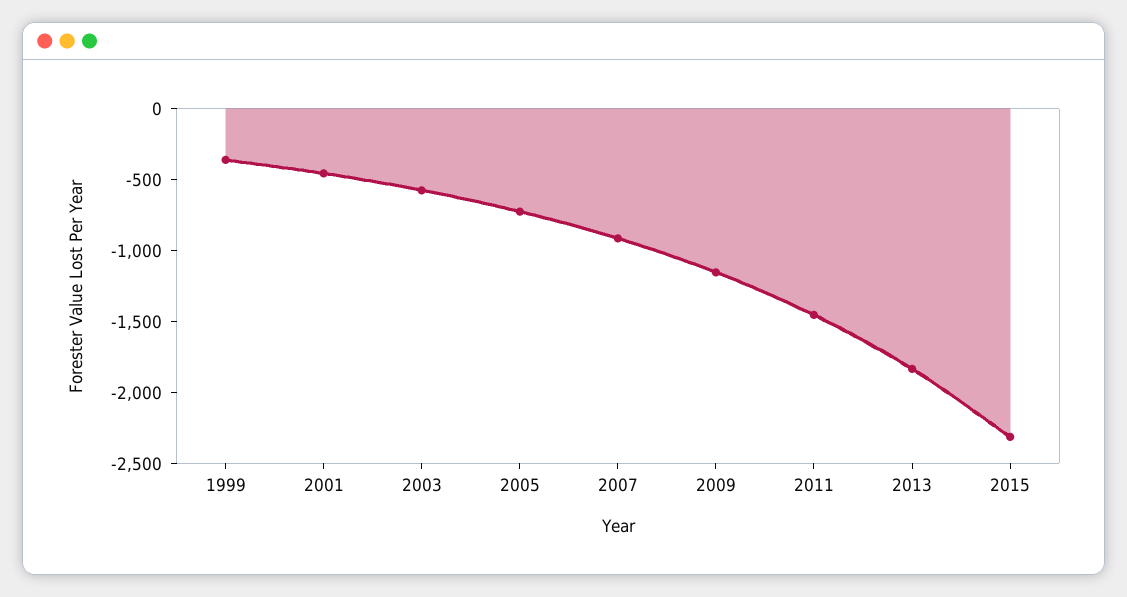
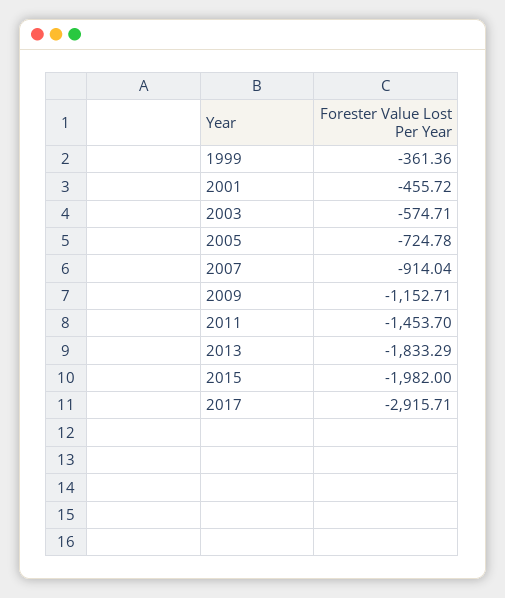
2015: -2300 -> -1982
2017: none -> -2915.71

